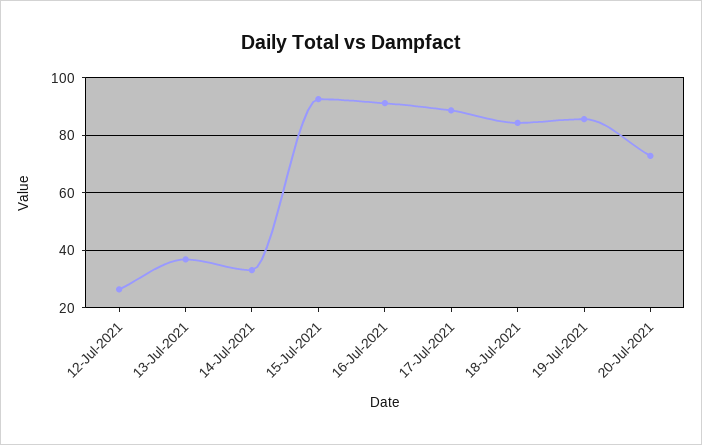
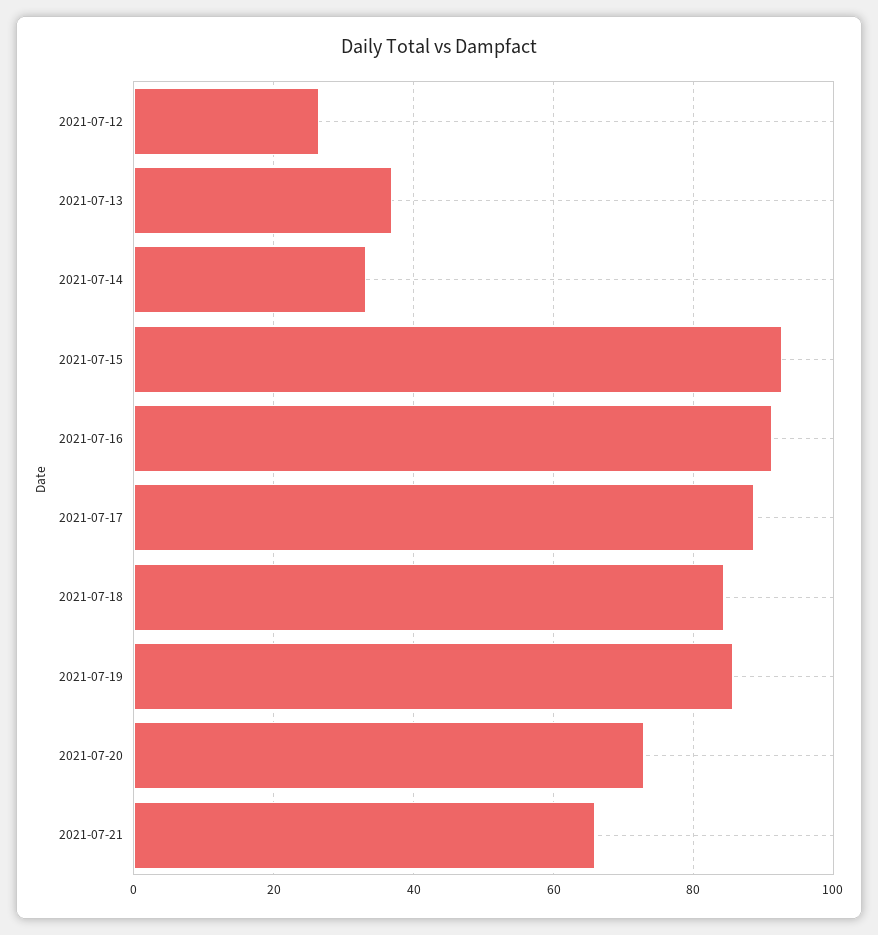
2021-07-21: none -> 66

